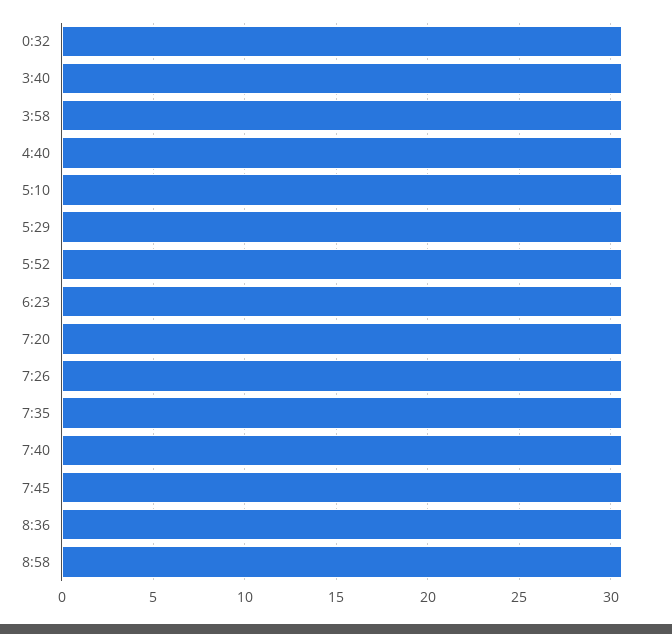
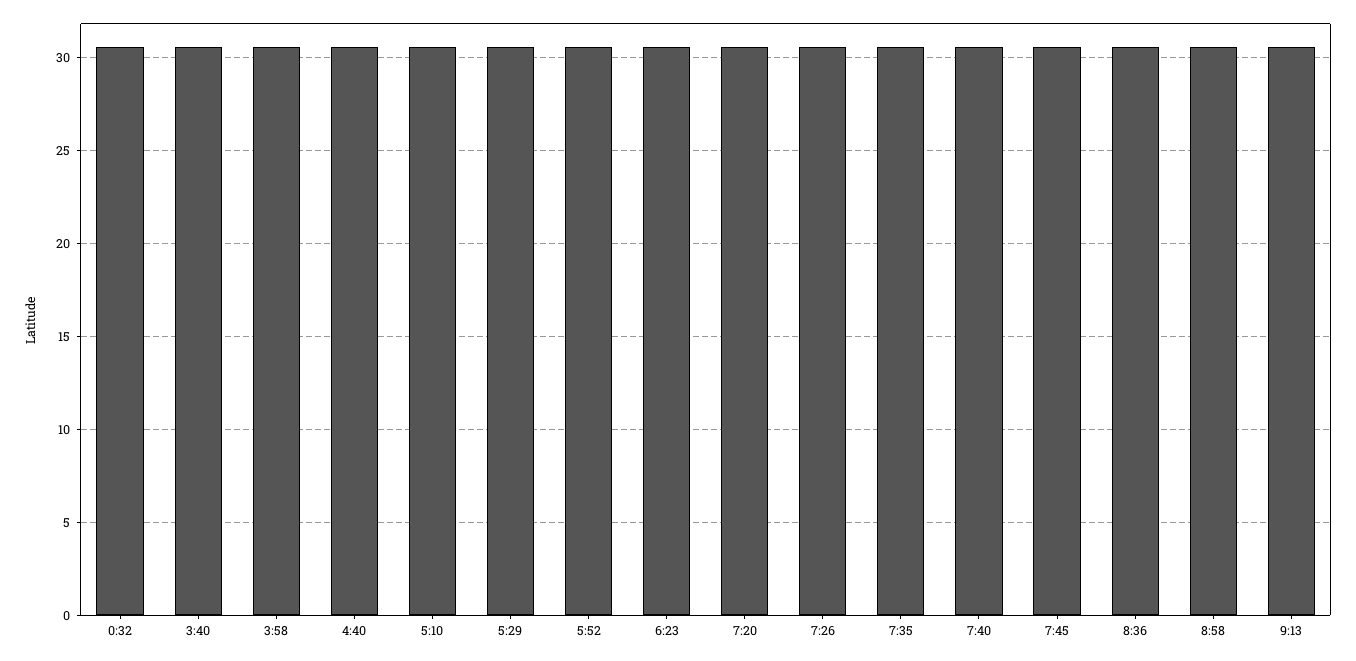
9:13: none -> 30.5

